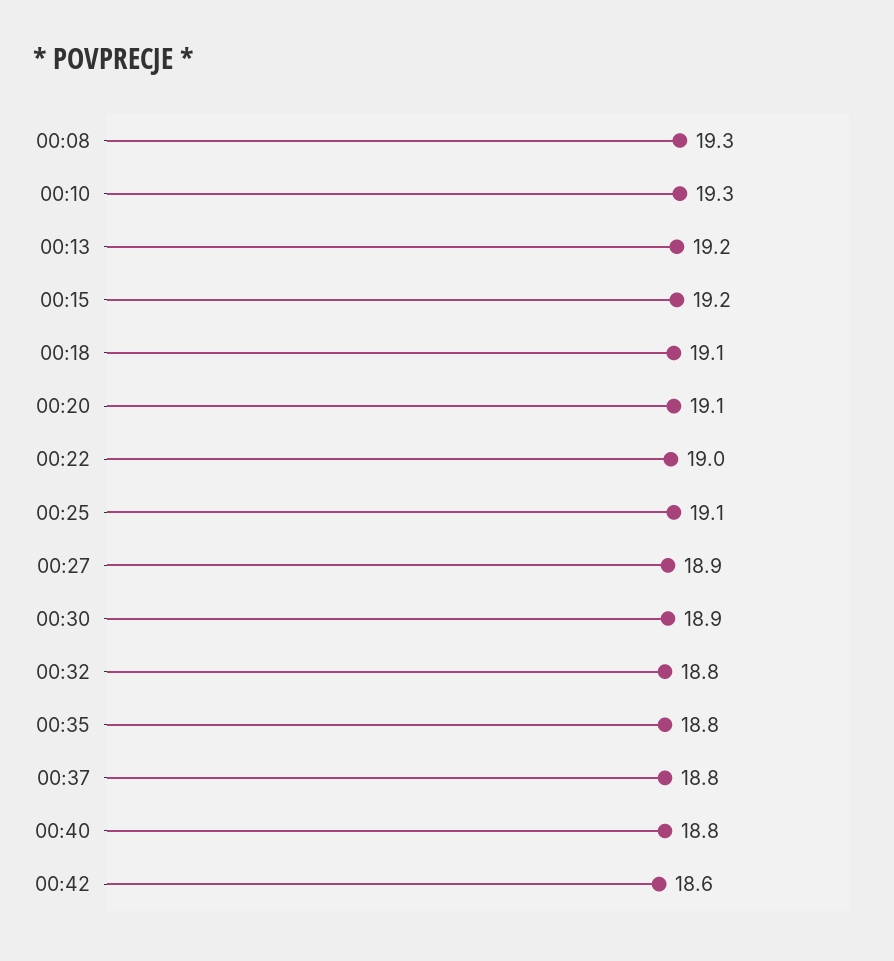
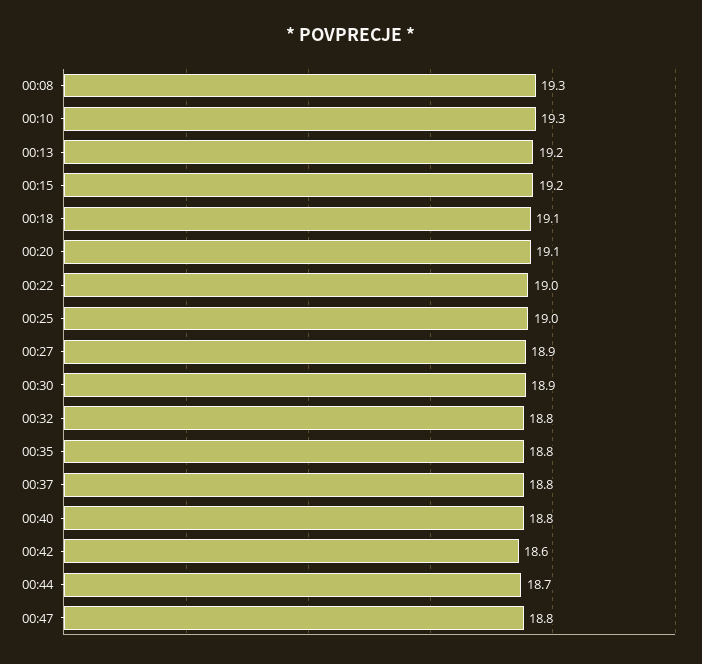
00:25: 19.1 -> 19
00:44: none -> 18.7
00:47: none -> 18.8

